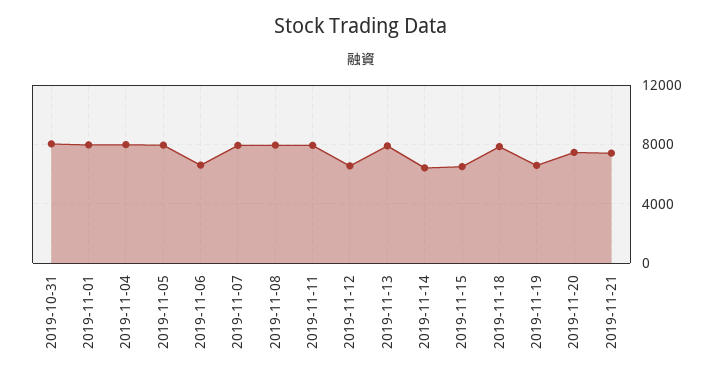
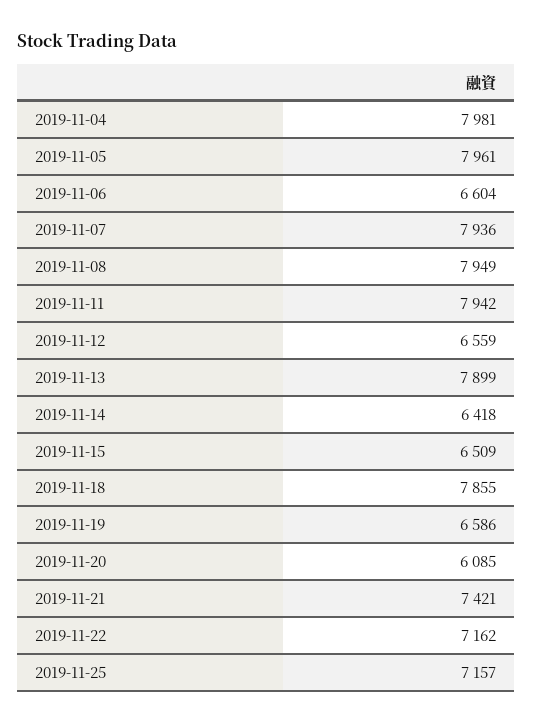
2019-10-31: 8000 -> none
2019-11-01: 8000 -> none
2019-11-20: 7500 -> 6085
2019-11-22: none -> 7162
2019-11-25: none -> 7157

